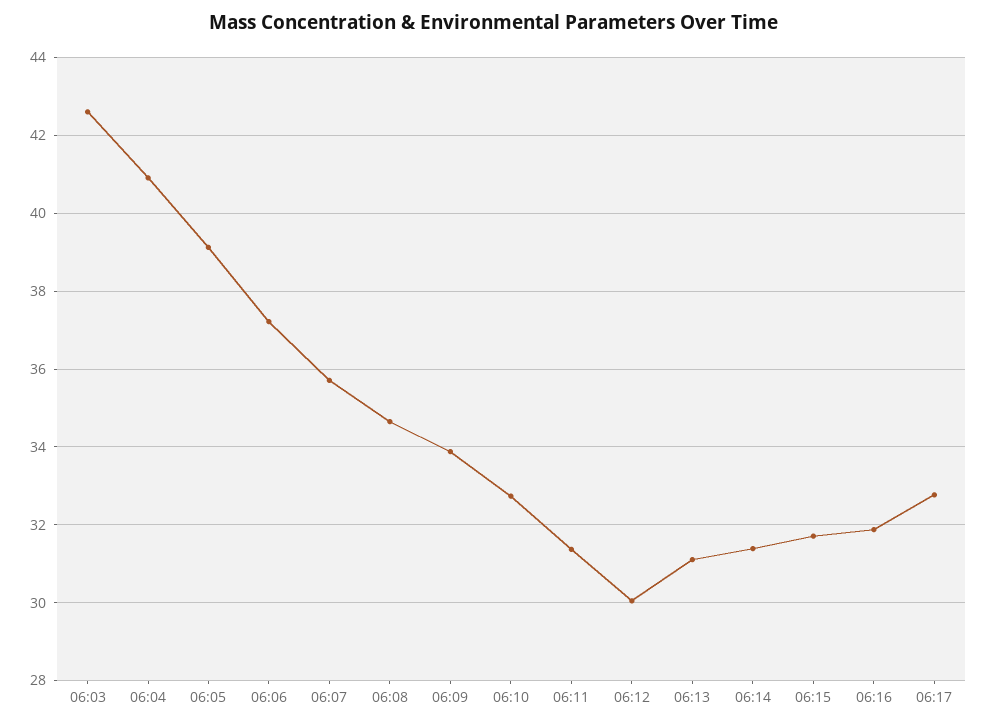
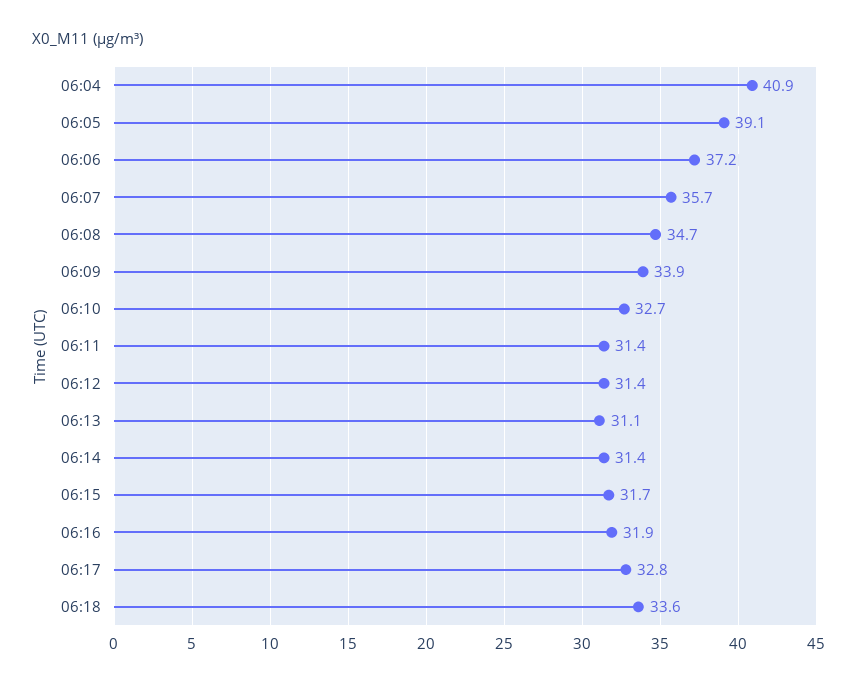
06:03: 42.6 -> none
06:12: 30 -> 31.4
06:18: none -> 33.6

